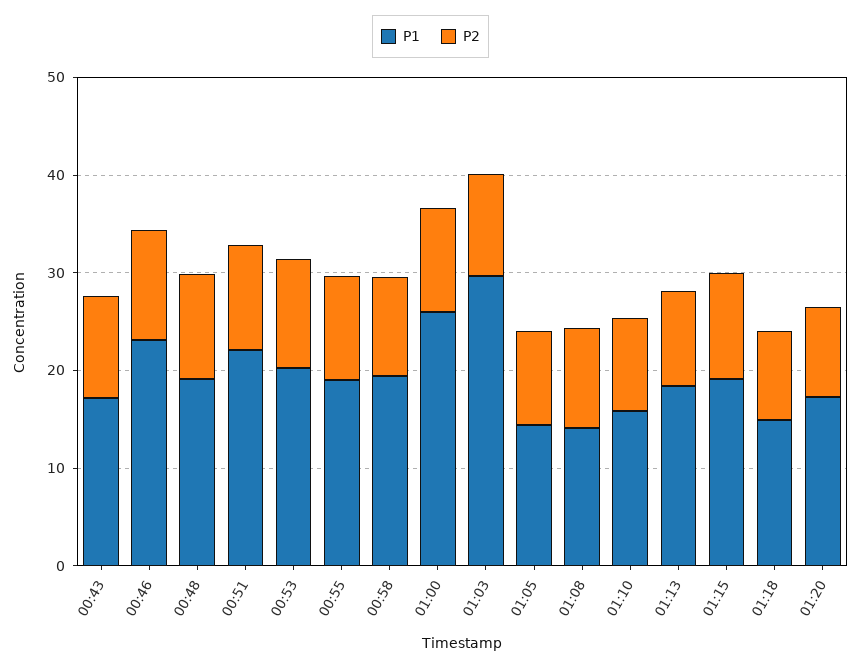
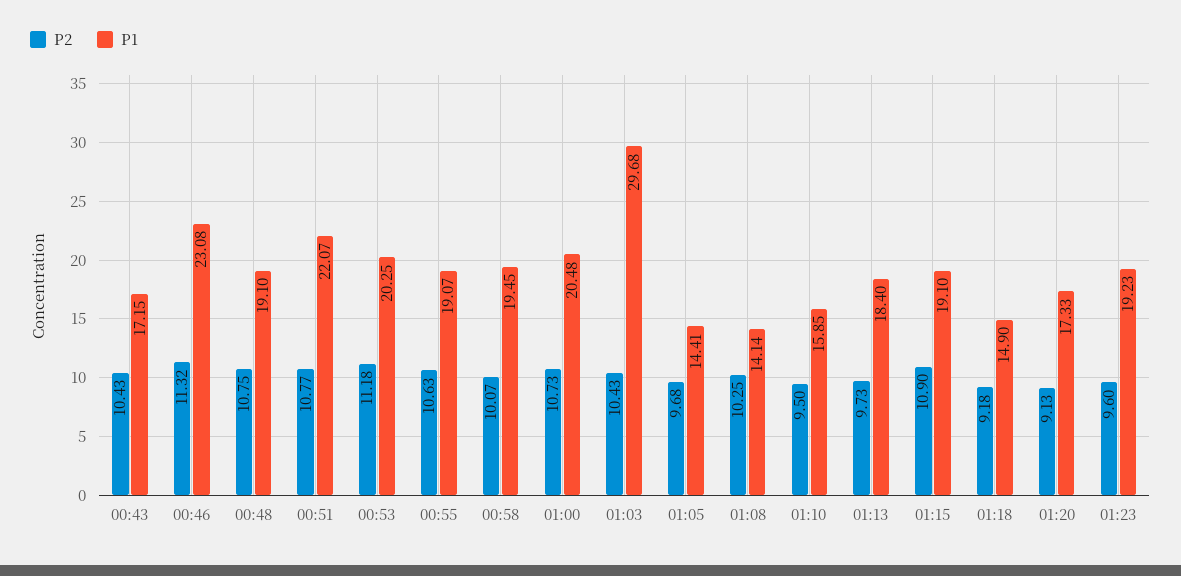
P1, 01:00: 26 -> 20.48
P2, 01:23: none -> 9.6
P1, 01:23: none -> 19.23

